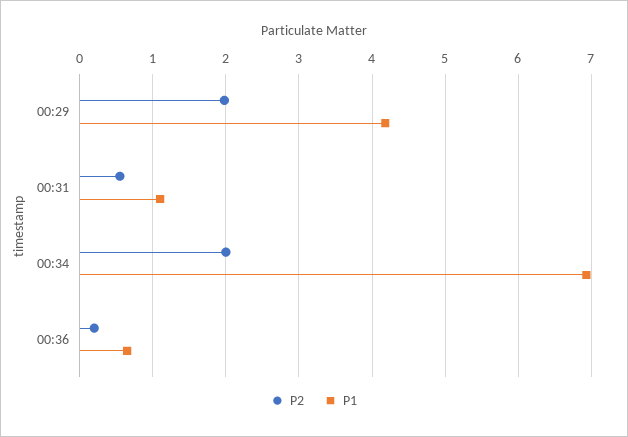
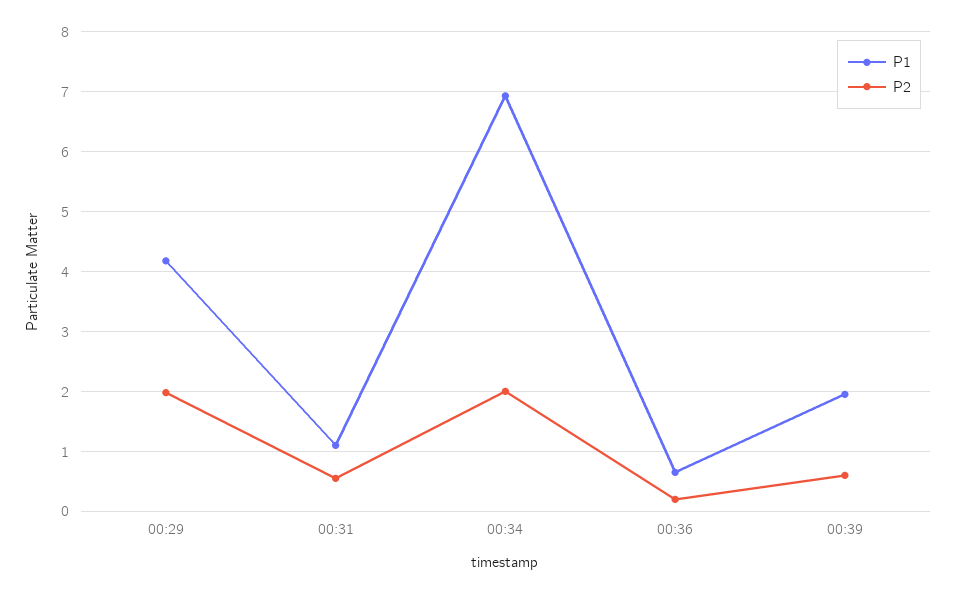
P1, 00:39: none -> 2
P2, 00:39: none -> 0.6

